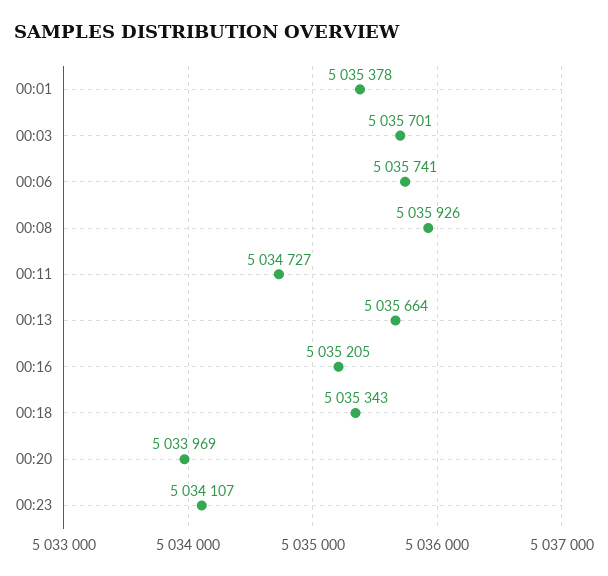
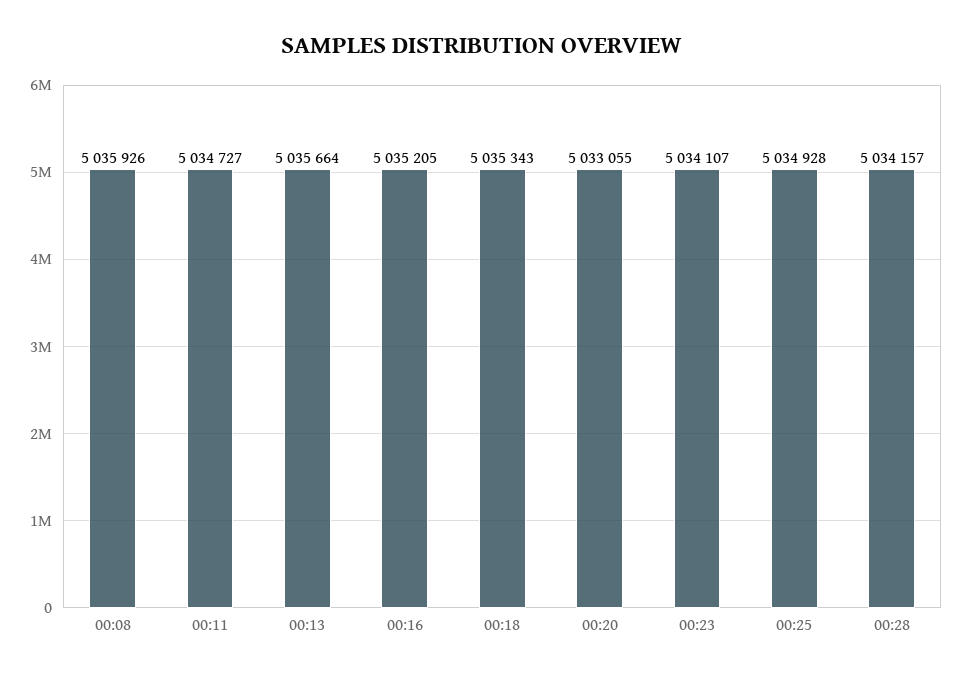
00:01: 5035378 -> none
00:03: 5035701 -> none
00:06: 5035741 -> none
00:20: 5033969 -> 5033055
00:25: none -> 5034928
00:28: none -> 5034157

